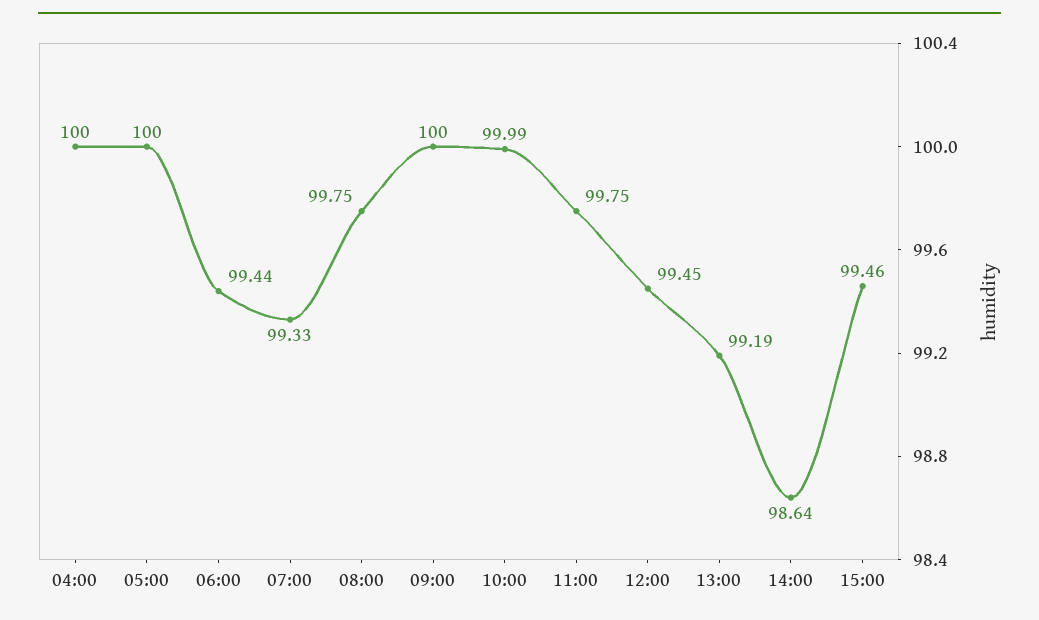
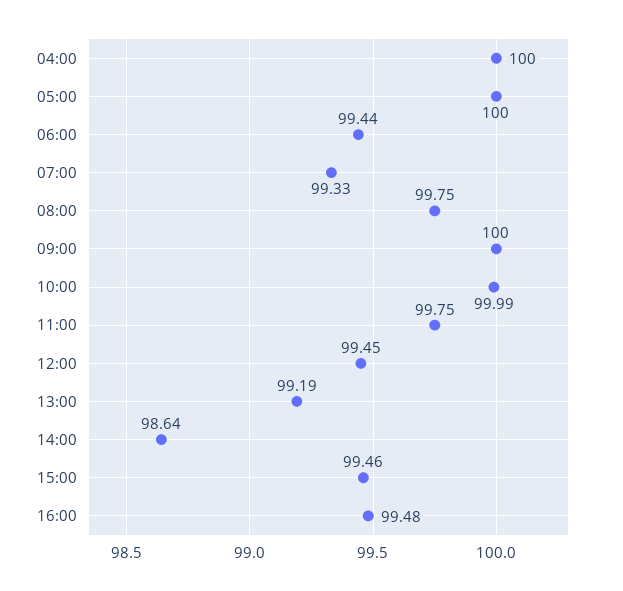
16:00: none -> 99.48

